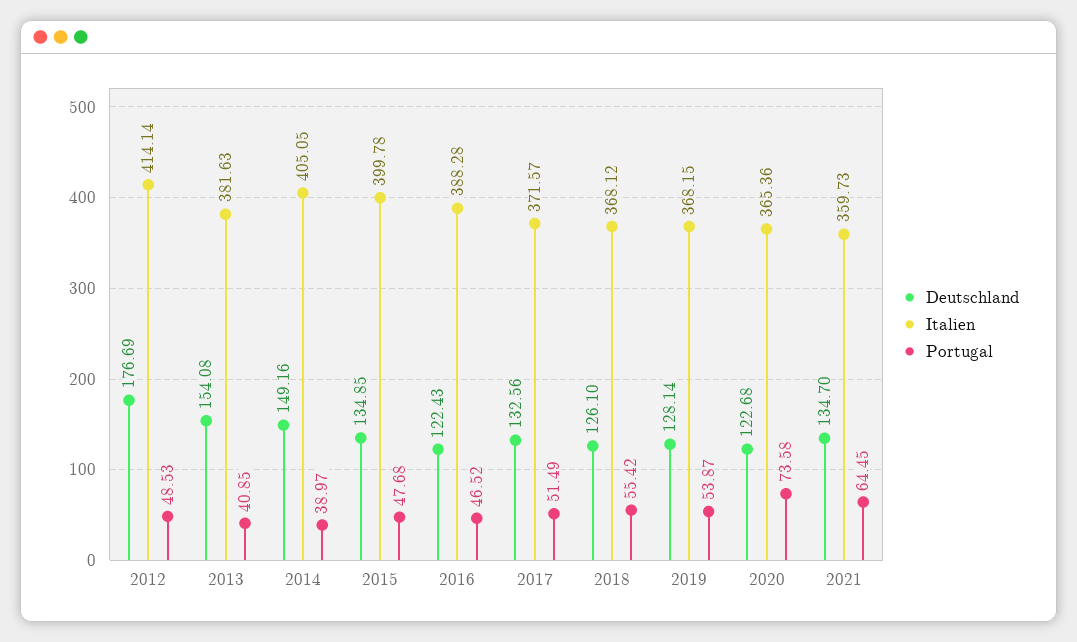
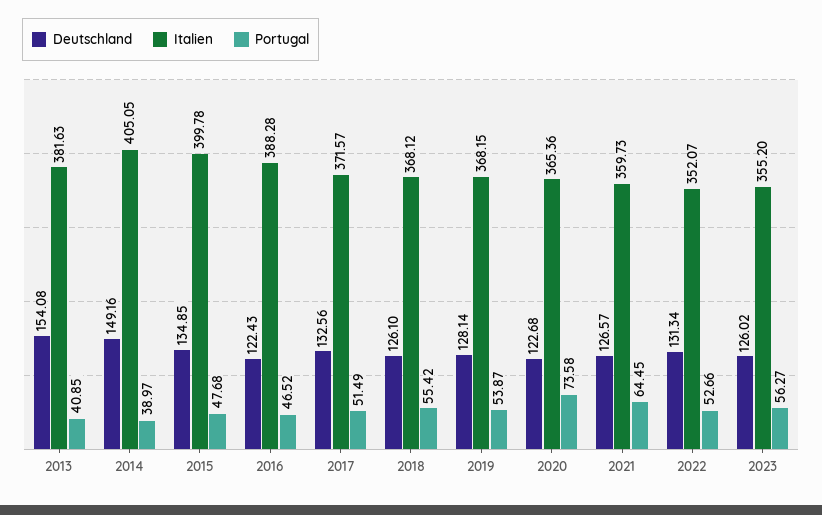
Deutschland, 2012: 176.69 -> none
Italien, 2012: 414.14 -> none
Portugal, 2012: 48.53 -> none
Deutschland, 2021: 134.7 -> 126.57
Deutschland, 2022: none -> 131.34
Italien, 2022: none -> 352.07
Portugal, 2022: none -> 52.66
Deutschland, 2023: none -> 126.02
Italien, 2023: none -> 355.2
Portugal, 2023: none -> 56.27

